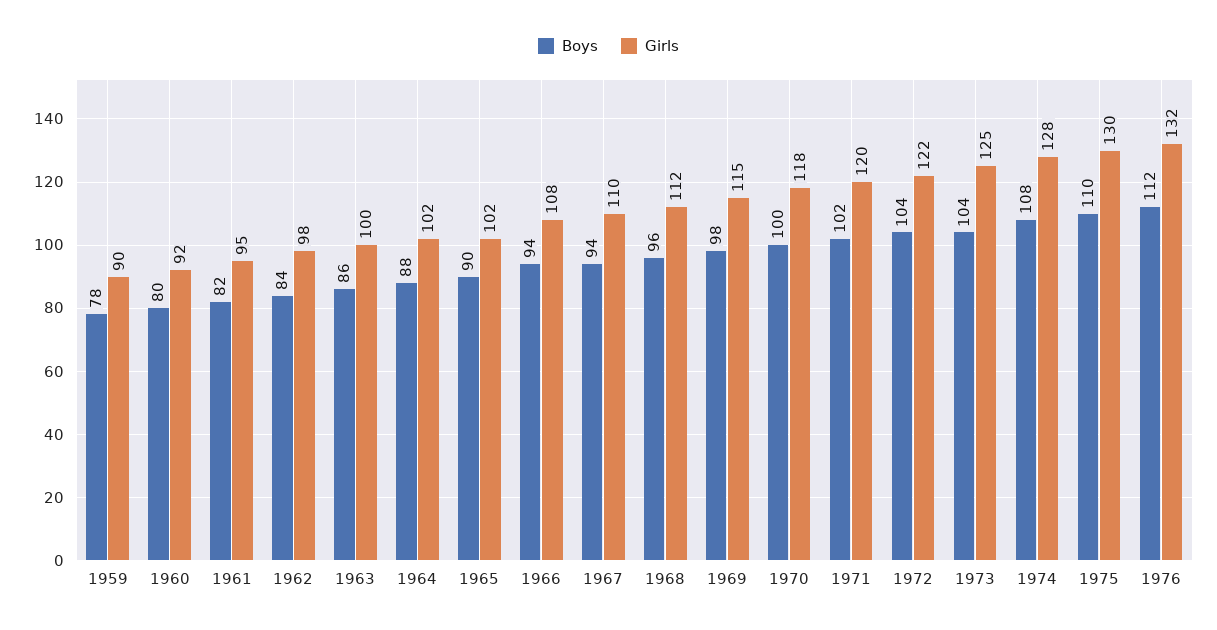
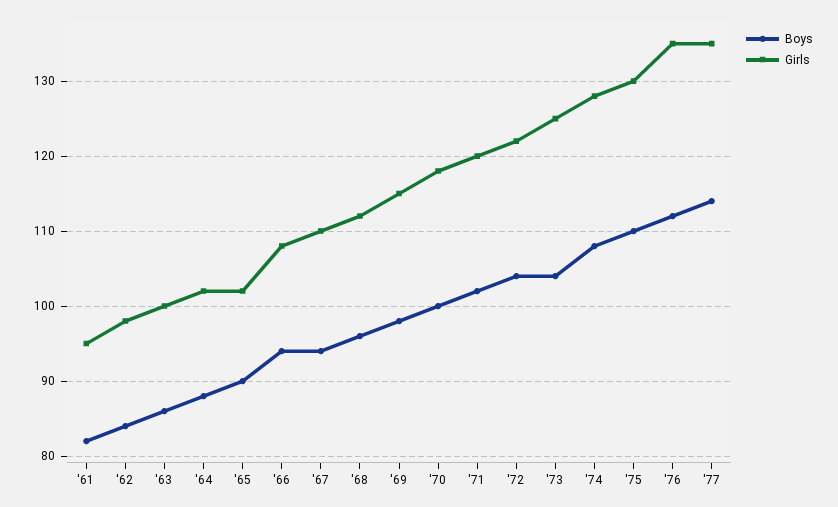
Boys, 1959: 78 -> none
Girls, 1959: 90 -> none
Boys, 1960: 80 -> none
Girls, 1960: 92 -> none
Girls, 1976: 132 -> 135
Boys, '77: none -> 114
Girls, '77: none -> 135

